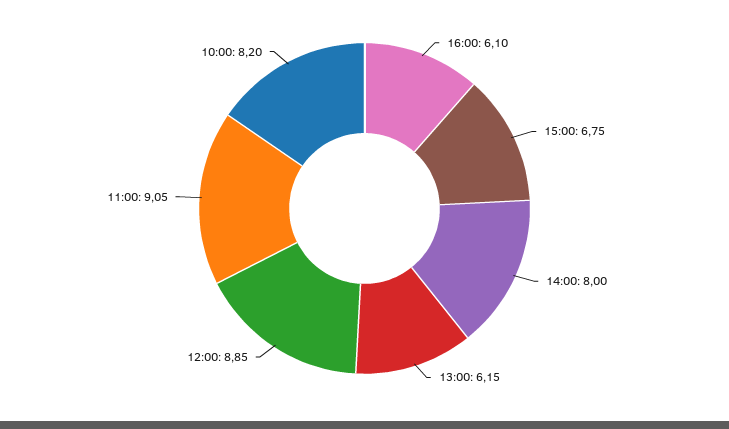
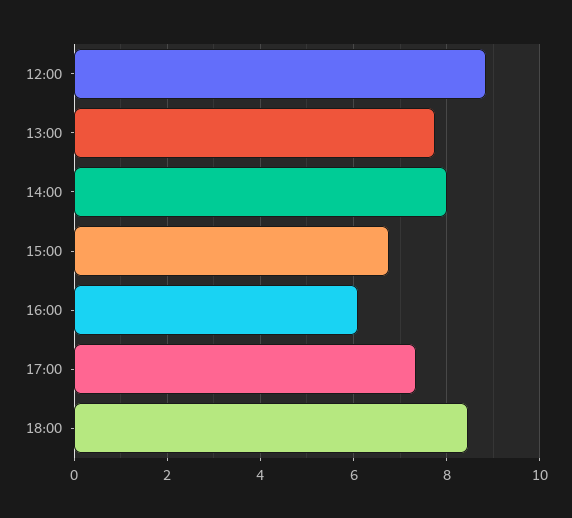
13:00: 6.15 -> 7.8
11:00: 9.05 -> none
10:00: 8.2 -> none
17:00: none -> 7.4
18:00: none -> 8.4

